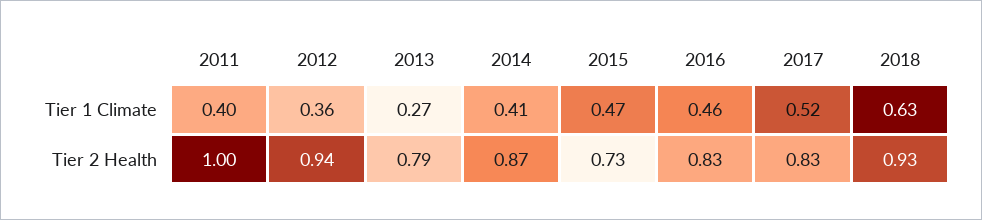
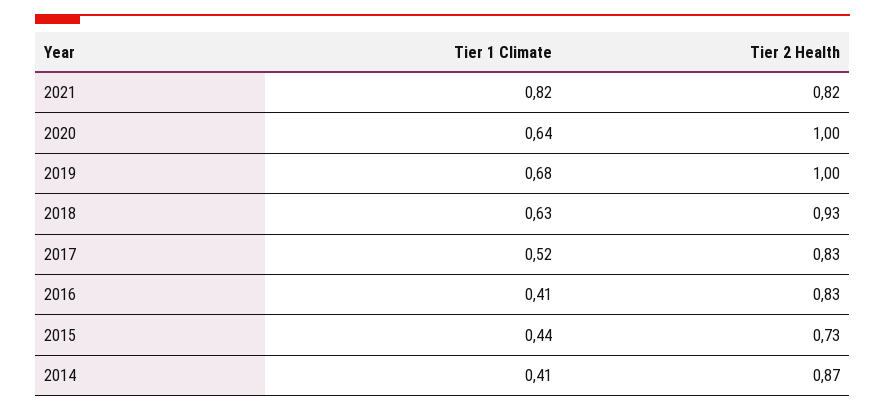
2011, Tier 1 Climate: 0.4 -> none
2012, Tier 1 Climate: 0.36 -> none
2013, Tier 1 Climate: 0.27 -> none
2015, Tier 1 Climate: 0.47 -> 0.44
2016, Tier 1 Climate: 0.46 -> 0.41
2011, Tier 2 Health: 1 -> none
2012, Tier 2 Health: 0.94 -> none
2013, Tier 2 Health: 0.79 -> none
2021, Tier 1 Climate: none -> 0.82
2021, Tier 2 Health: none -> 0.82
2020, Tier 1 Climate: none -> 0.64
2020, Tier 2 Health: none -> 1
2019, Tier 1 Climate: none -> 0.68
2019, Tier 2 Health: none -> 1

